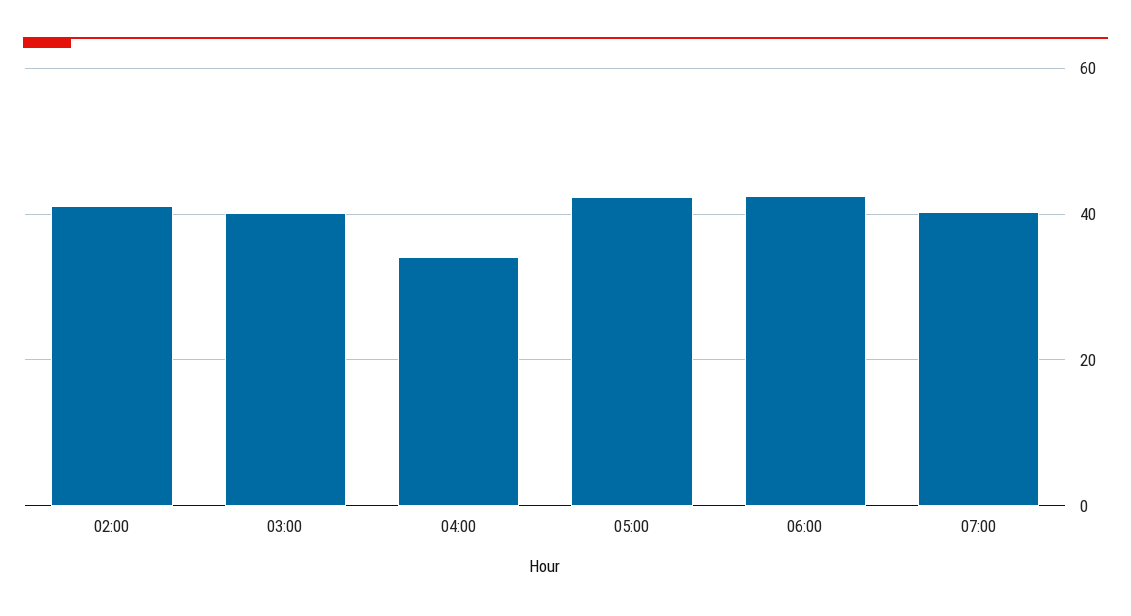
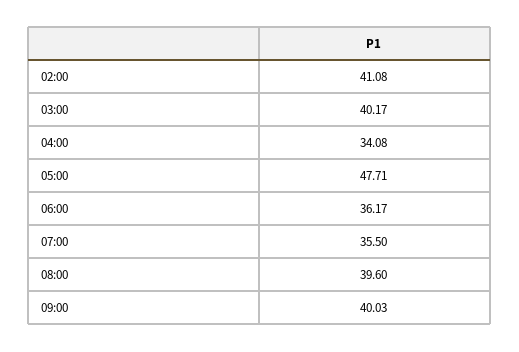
05:00: 42 -> 47.71
06:00: 42 -> 36.17
07:00: 40 -> 35.5
08:00: none -> 39.6
09:00: none -> 40.03

